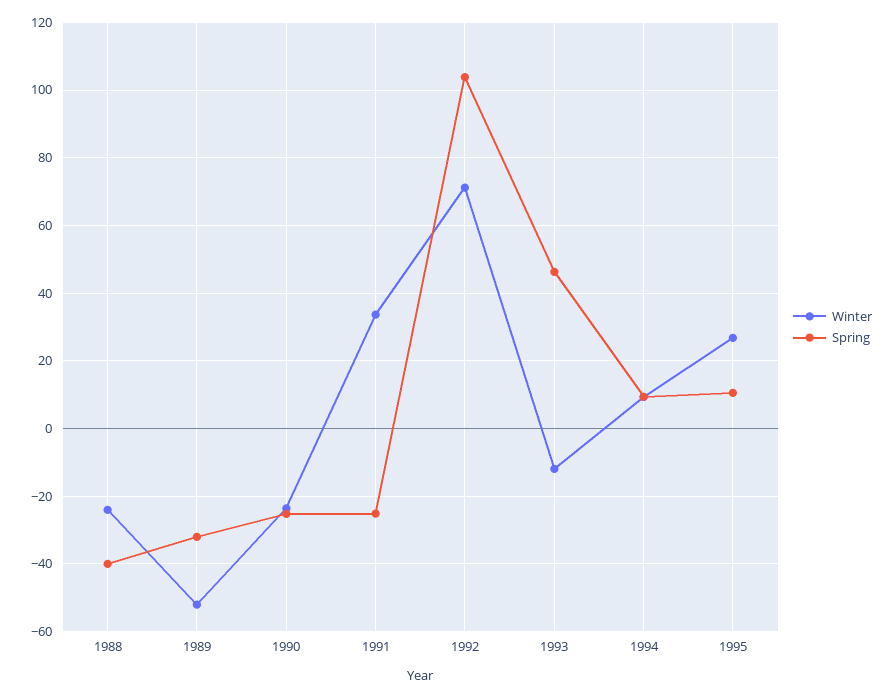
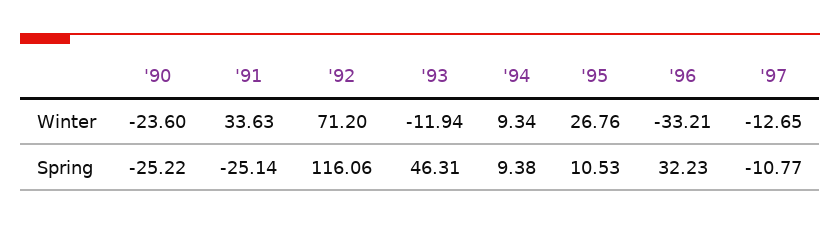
Winter, 1988: -24 -> none
Spring, 1988: -40 -> none
Winter, 1989: -52 -> none
Spring, 1989: -32 -> none
Spring, 1992: 104 -> 116.06
Winter, '96: none -> -33.21
Winter, '97: none -> -12.65
Spring, '96: none -> 32.23
Spring, '97: none -> -10.77

